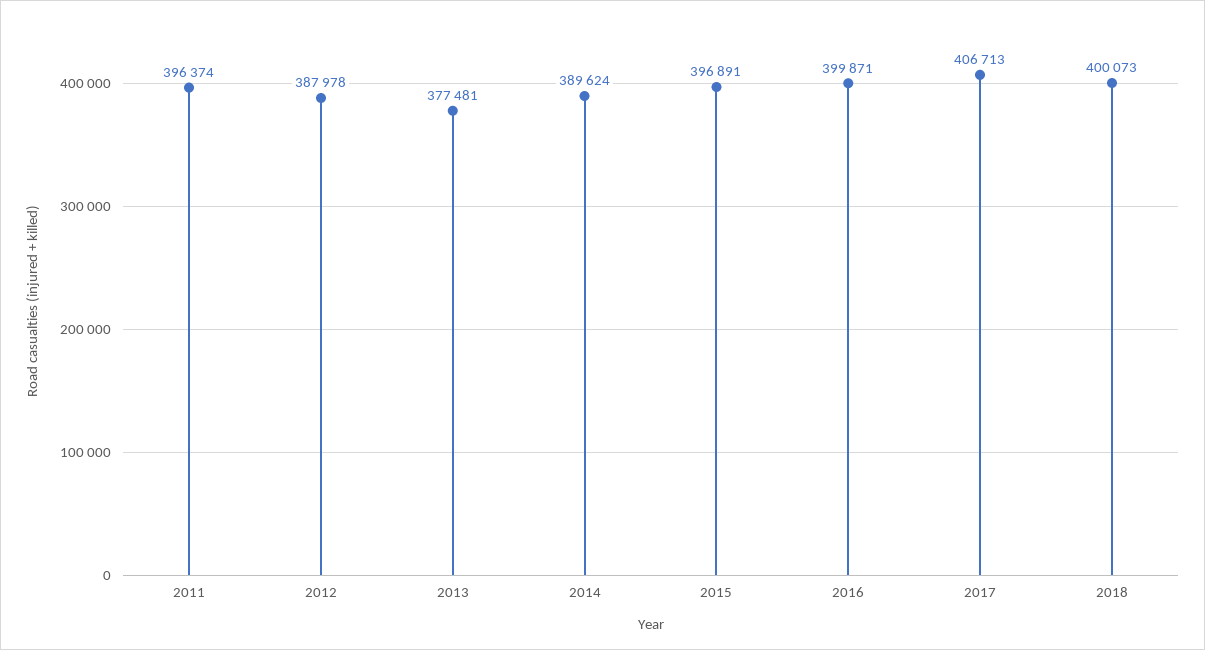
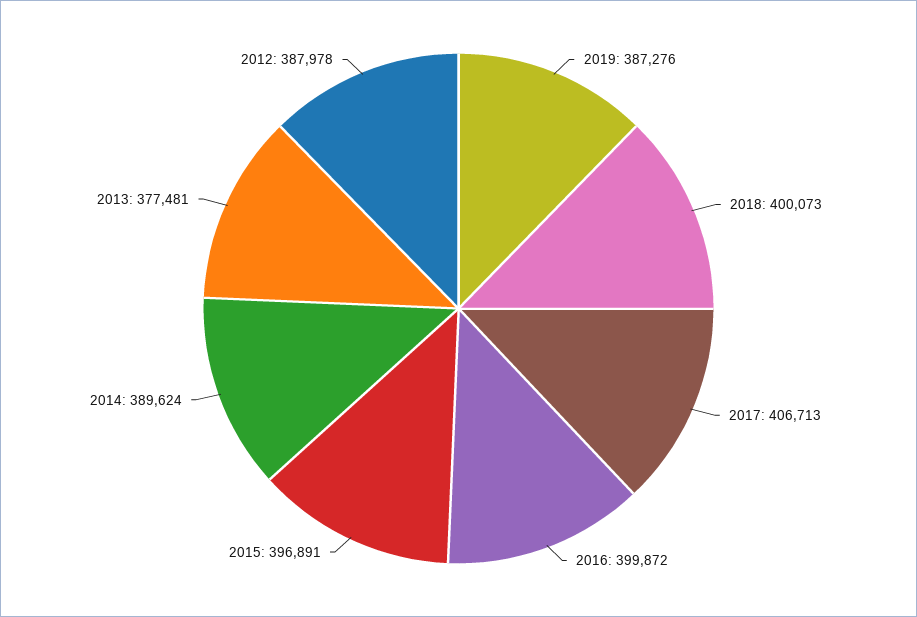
2011: 396374 -> none
2016: 399871 -> 399872
2019: none -> 387276

